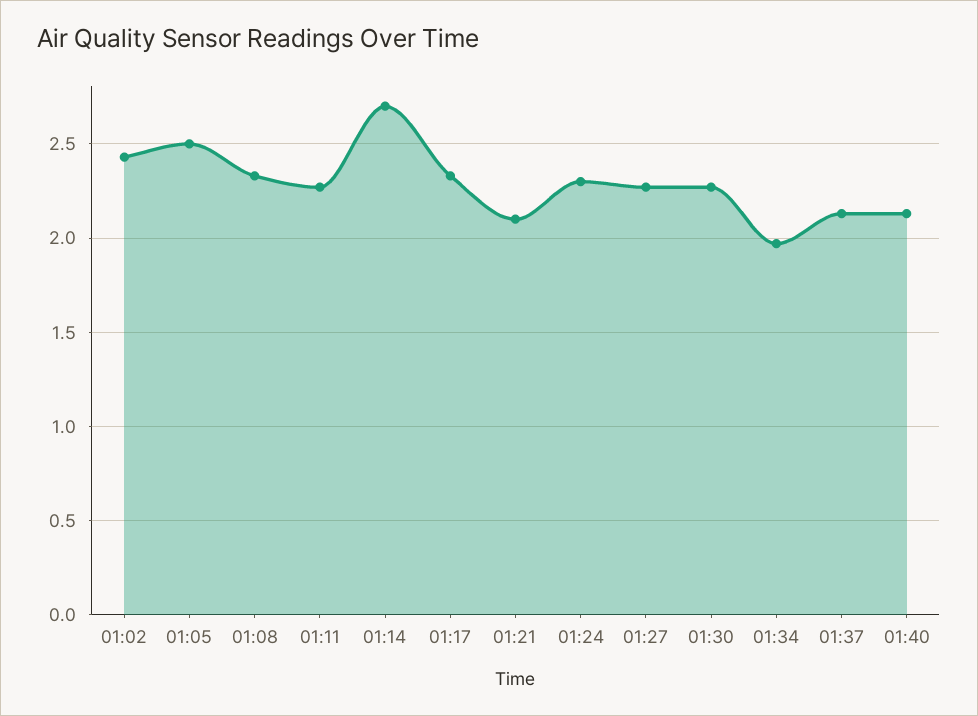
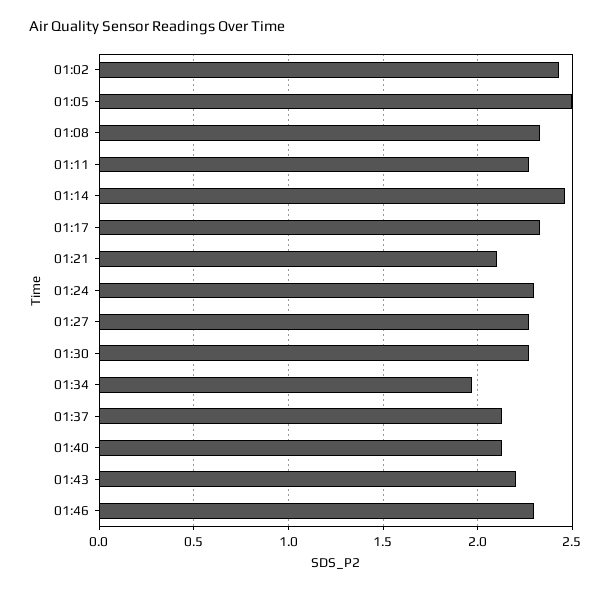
01:14: 2.7 -> 2.45
01:43: none -> 2.2
01:46: none -> 2.3

